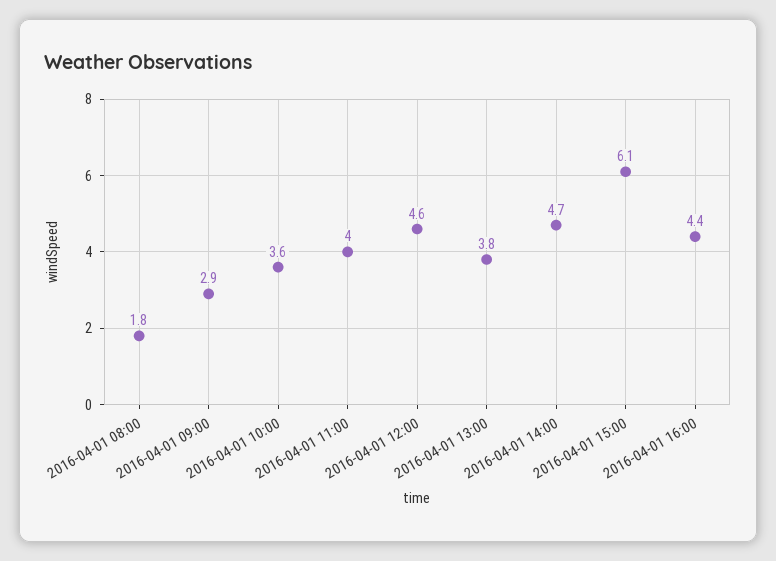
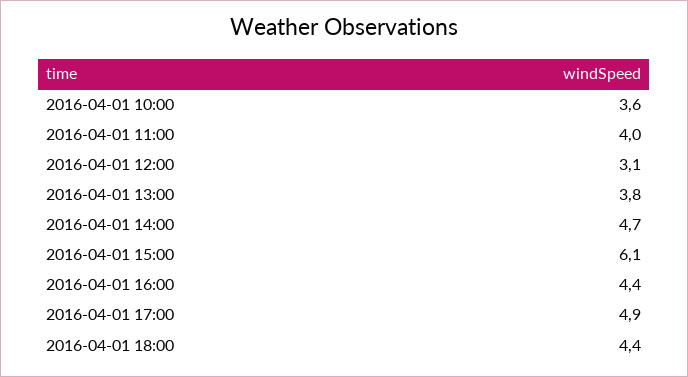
2016-04-01 08:00: 1.8 -> none
2016-04-01 09:00: 2.9 -> none
2016-04-01 12:00: 4.6 -> 3.1
2016-04-01 17:00: none -> 4.9
2016-04-01 18:00: none -> 4.4

